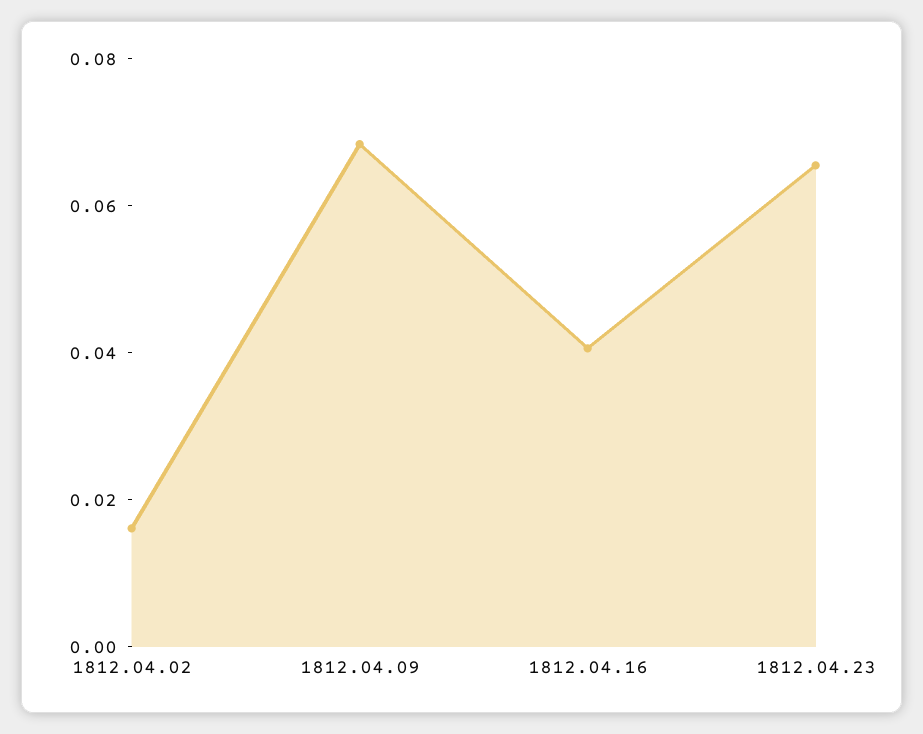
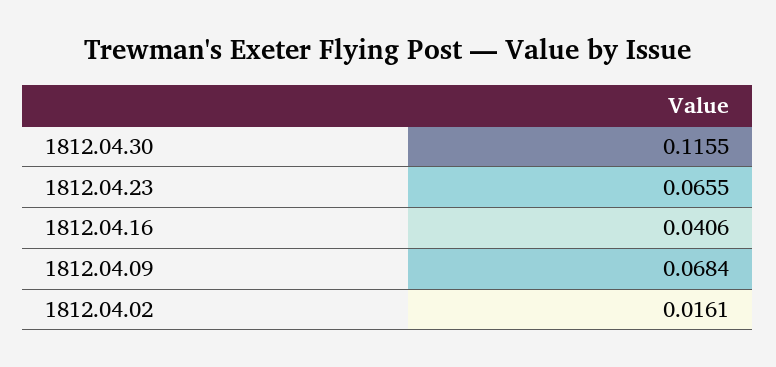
1812.04.30: none -> 0.1155

